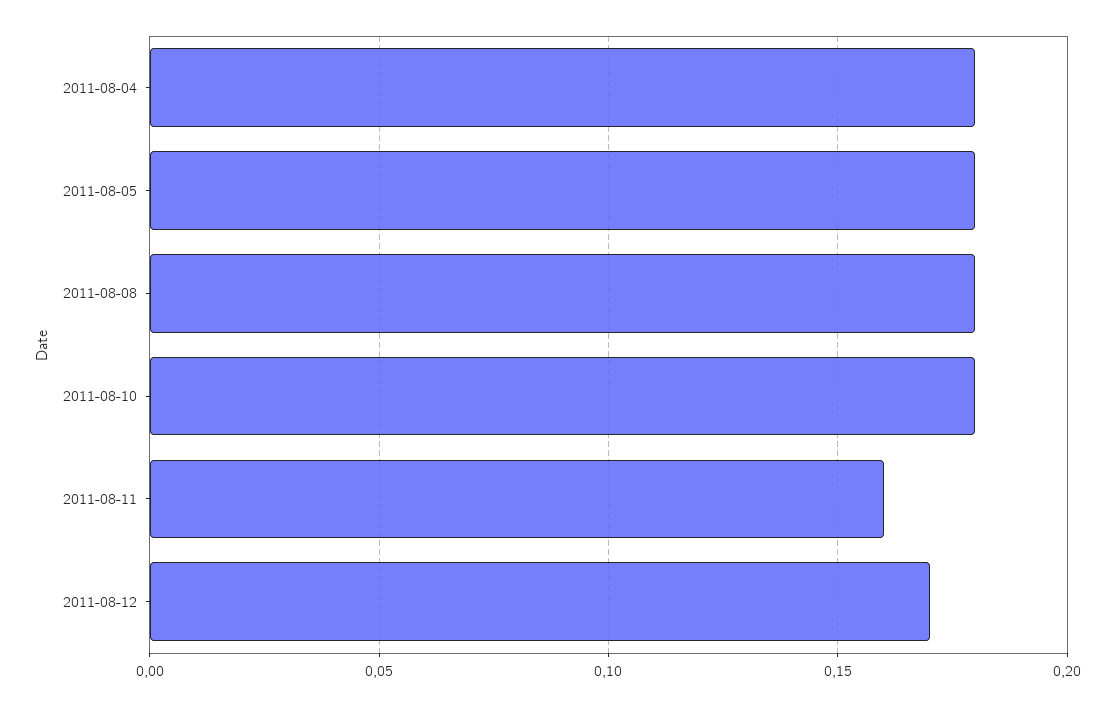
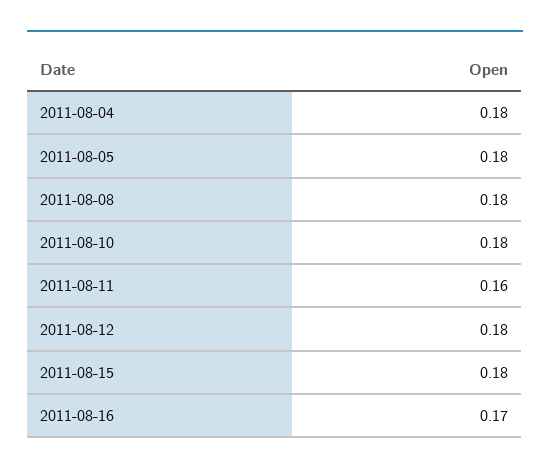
2011-08-12: 0.17 -> 0.18
2011-08-15: none -> 0.18
2011-08-16: none -> 0.17

